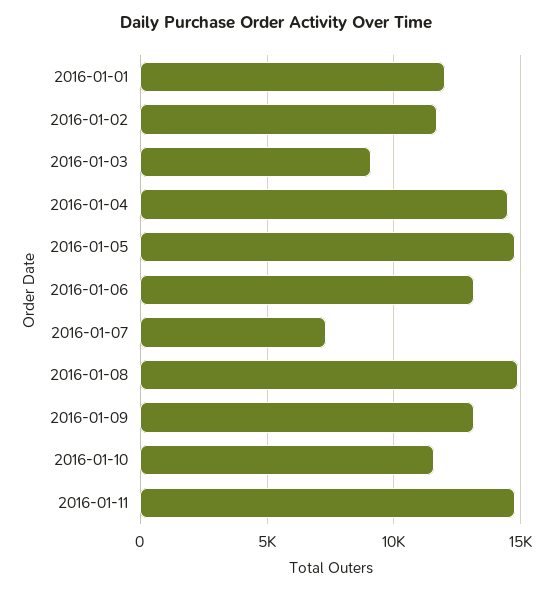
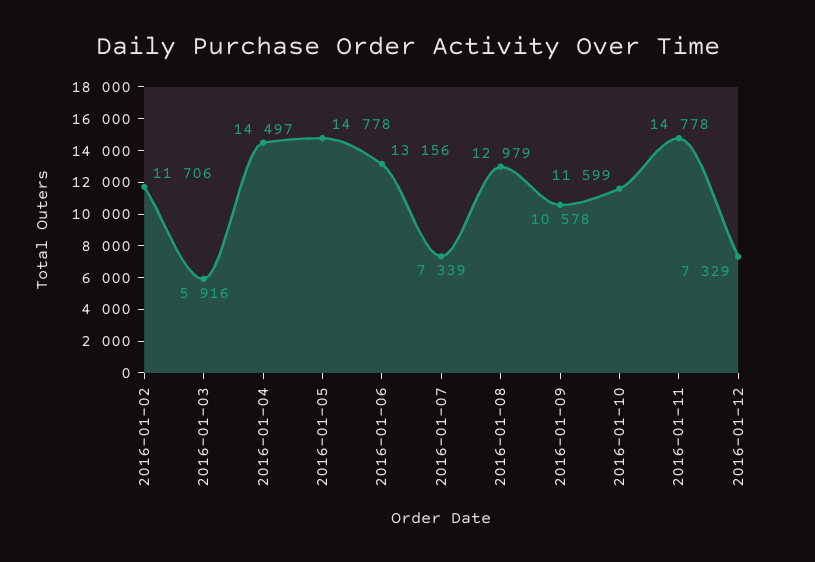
2016-01-01: 12000 -> none
2016-01-03: 9000 -> 5916
2016-01-08: 15000 -> 12979
2016-01-09: 13000 -> 10578
2016-01-12: none -> 7329

